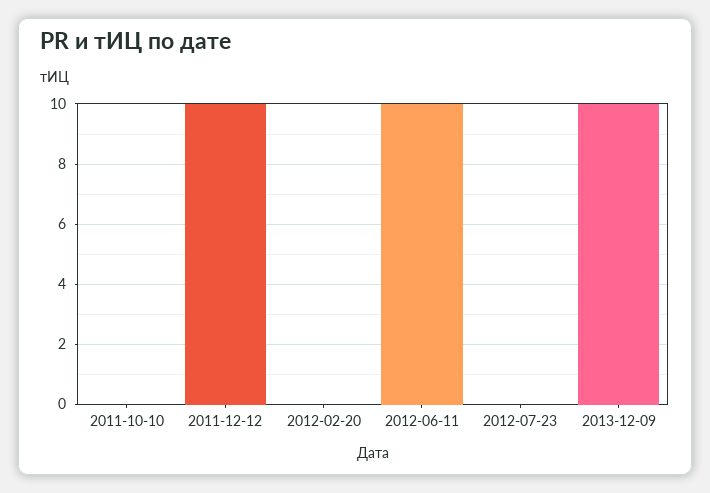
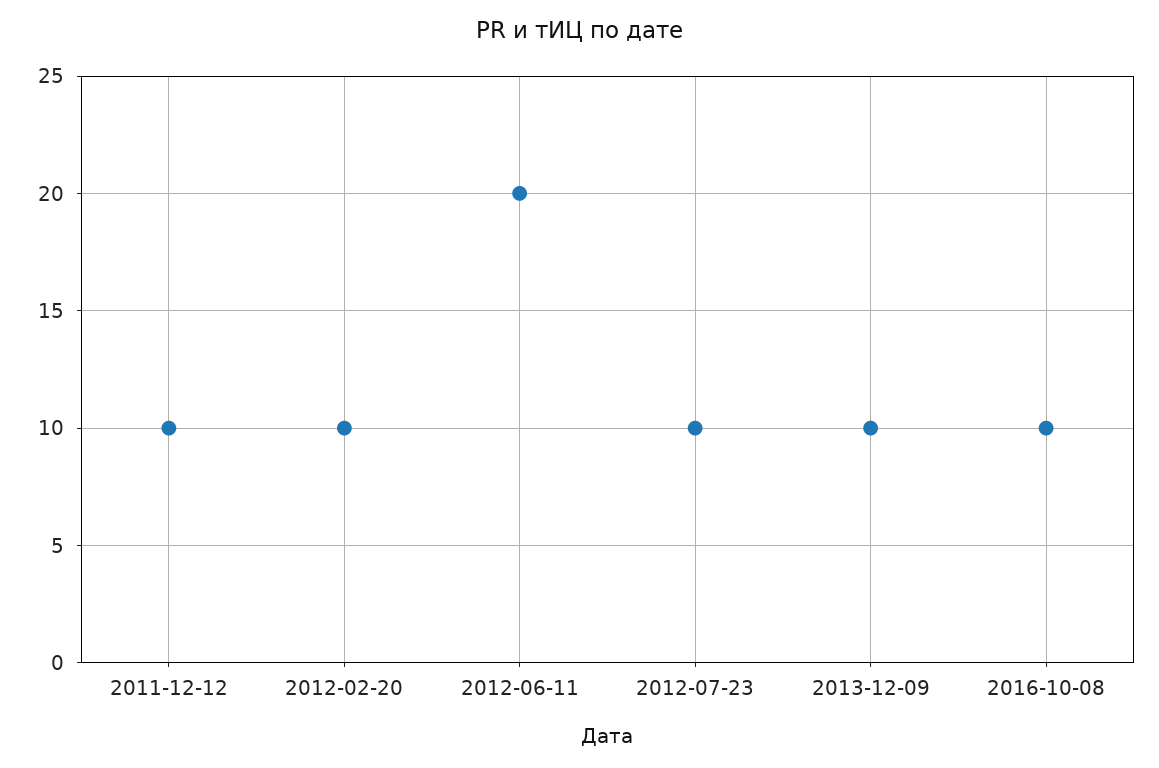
2011-10-10: 0 -> none
2012-02-20: 0 -> 10
2012-06-11: 10 -> 20
2012-07-23: 0 -> 10
2016-10-08: none -> 10

